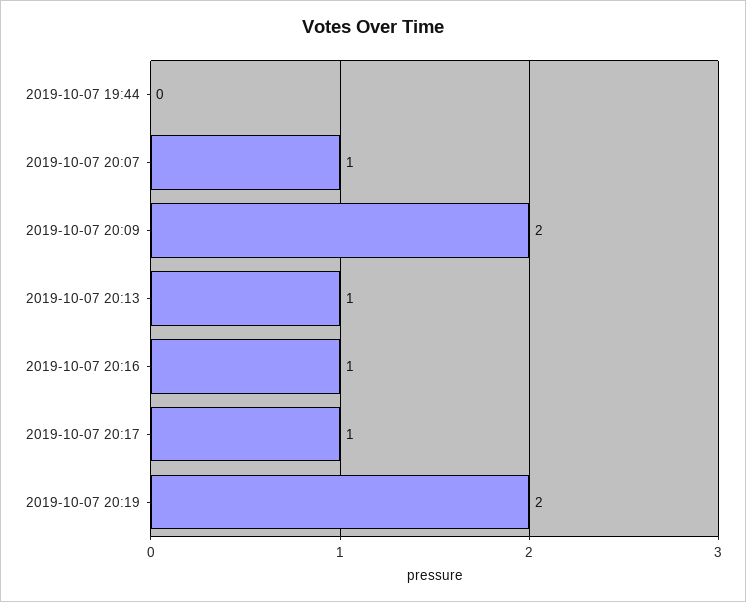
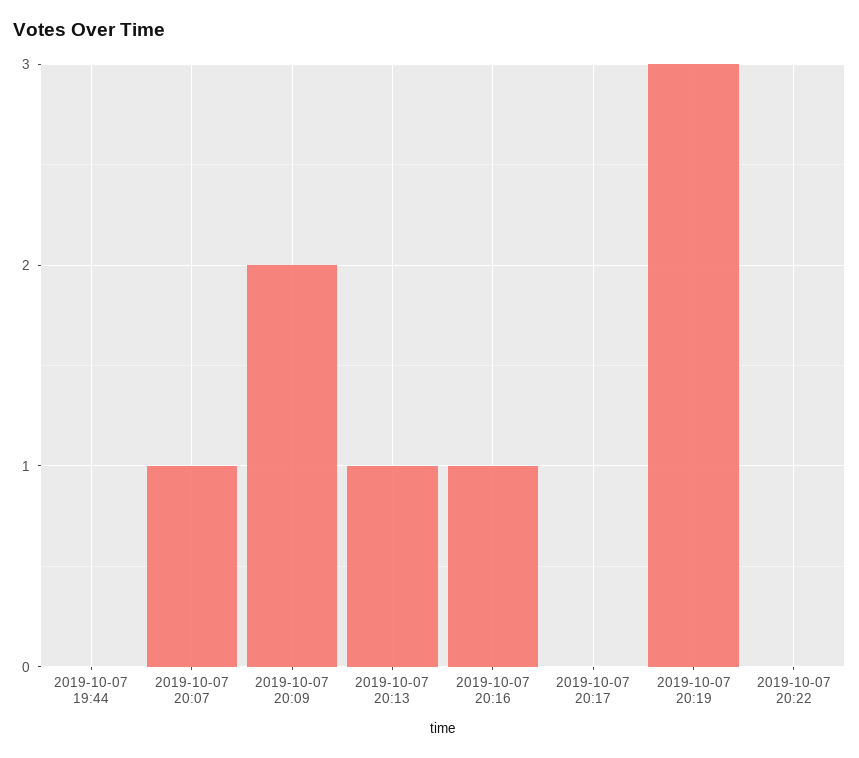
2019-10-07 20:17: 1 -> 0
2019-10-07 20:19: 2 -> 3
2019-10-07 20:22: none -> 0

